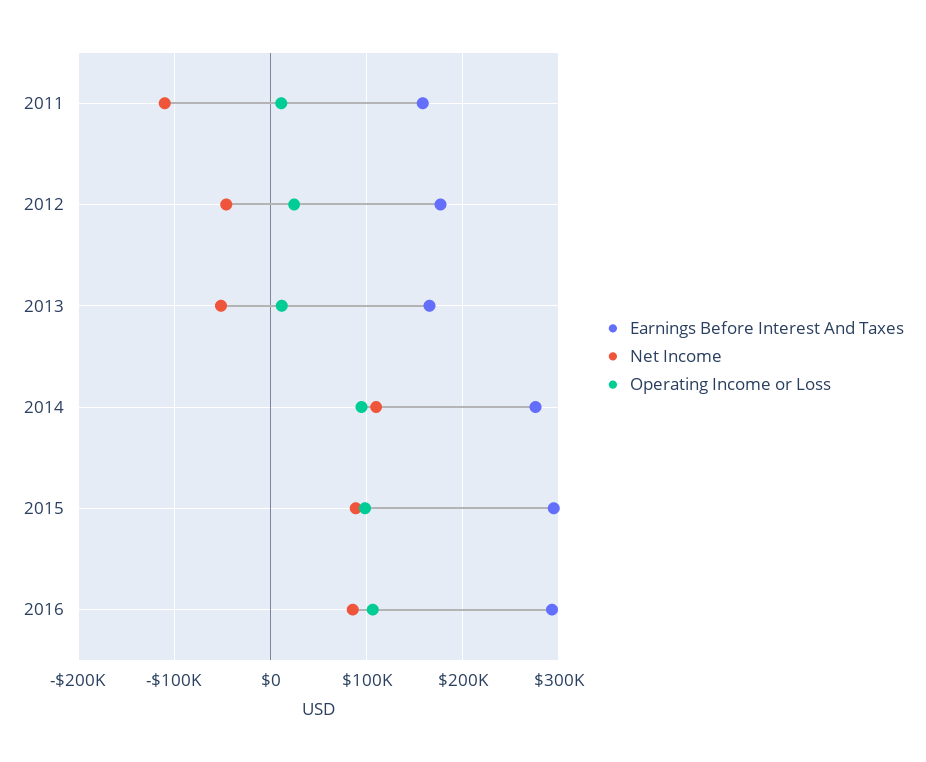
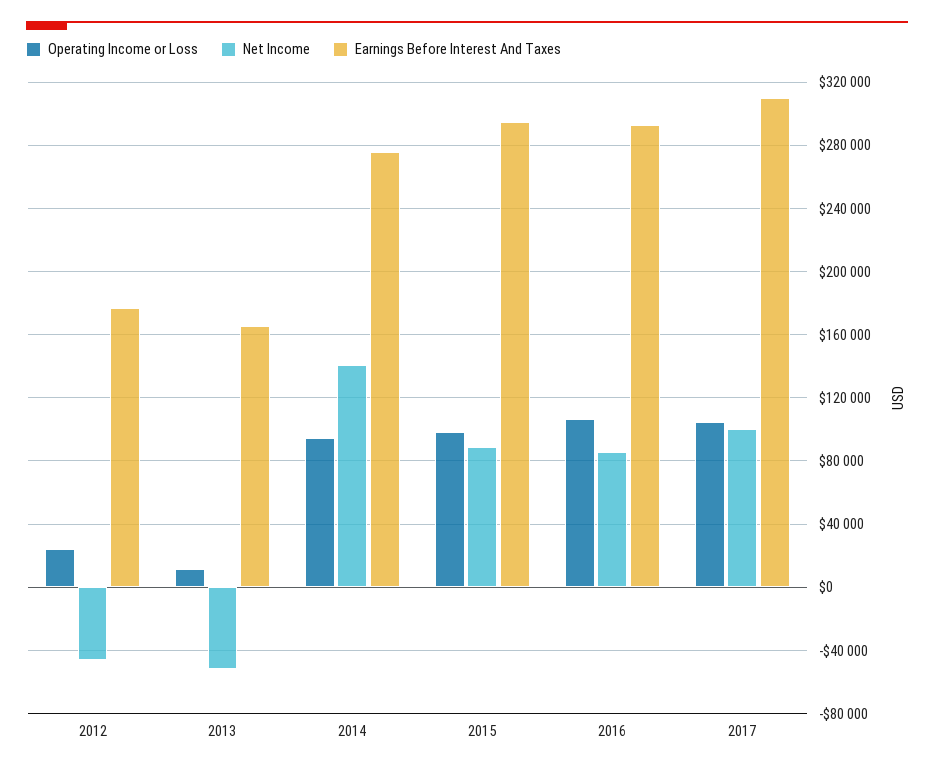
Earnings Before Interest And Taxes, 2011: 160000 -> none
Net Income, 2011: -110000 -> none
Operating Income or Loss, 2011: 10000 -> none
Net Income, 2014: 110000 -> 140000
Operating Income or Loss, 2017: none -> 105000
Net Income, 2017: none -> 100000
Earnings Before Interest And Taxes, 2017: none -> 310000

